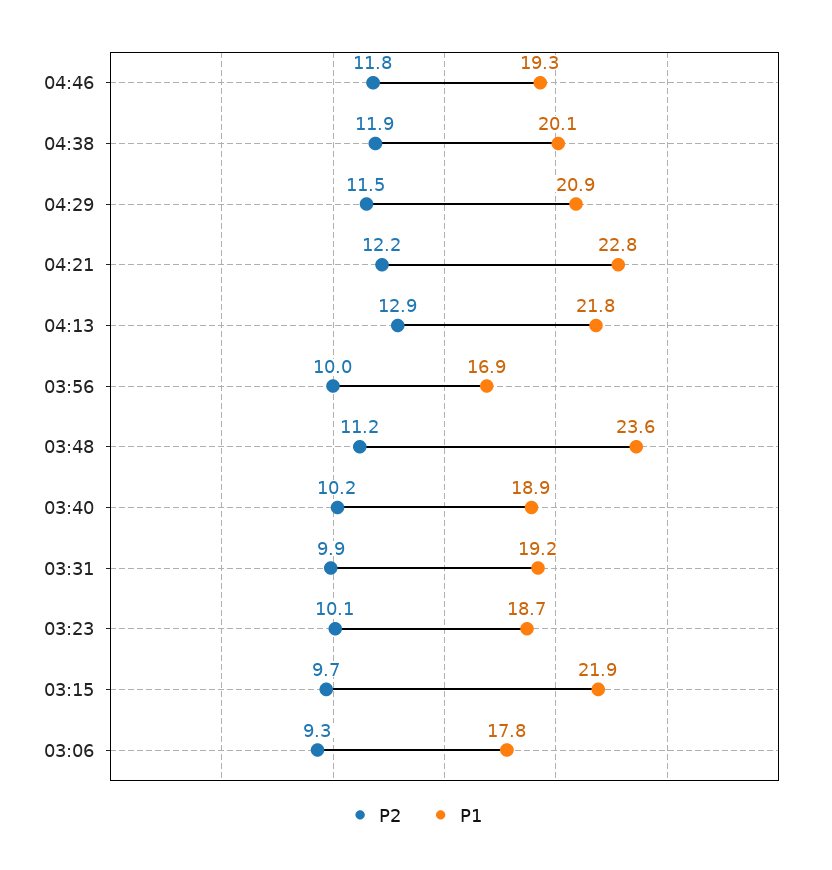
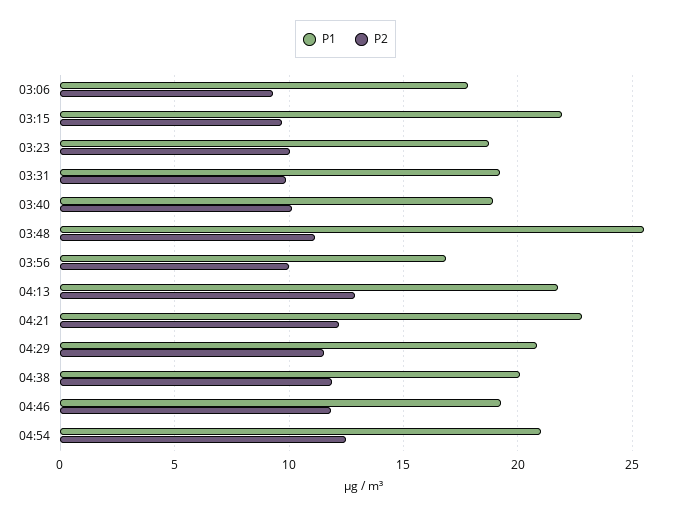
P1, 03:48: 23.6 -> 25.5
P1, 04:54: none -> 21
P2, 04:54: none -> 12.5

